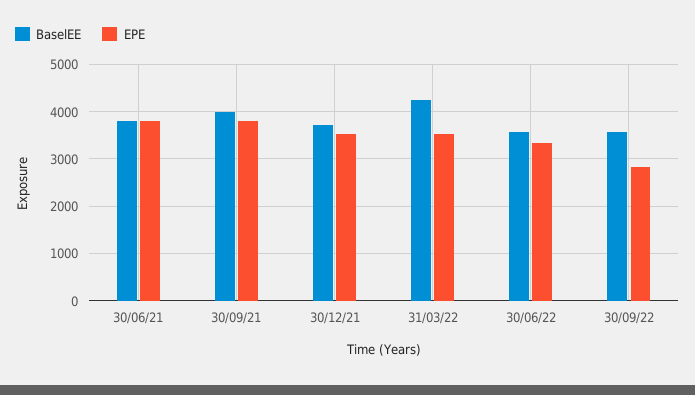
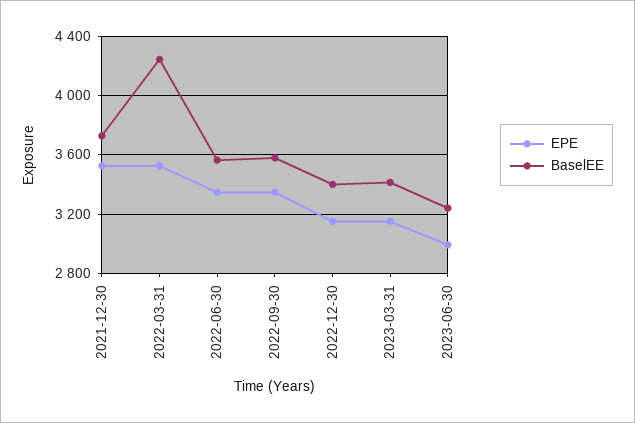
BaselEE, 30/06/21: 3800 -> none
EPE, 30/06/21: 3800 -> none
BaselEE, 30/09/21: 4000 -> none
EPE, 30/09/21: 3800 -> none
EPE, 30/09/22: 2800 -> 3350
EPE, 2022-12-30: none -> 3150
BaselEE, 2022-12-30: none -> 3400
EPE, 2023-03-31: none -> 3150
BaselEE, 2023-03-31: none -> 3400
EPE, 2023-06-30: none -> 3000
BaselEE, 2023-06-30: none -> 3250

